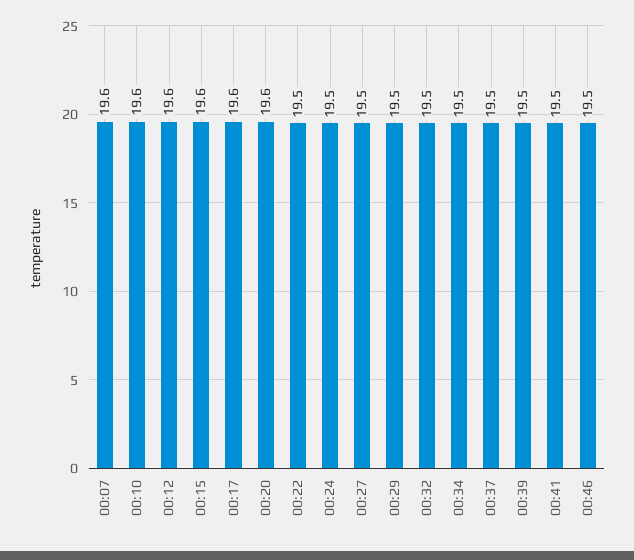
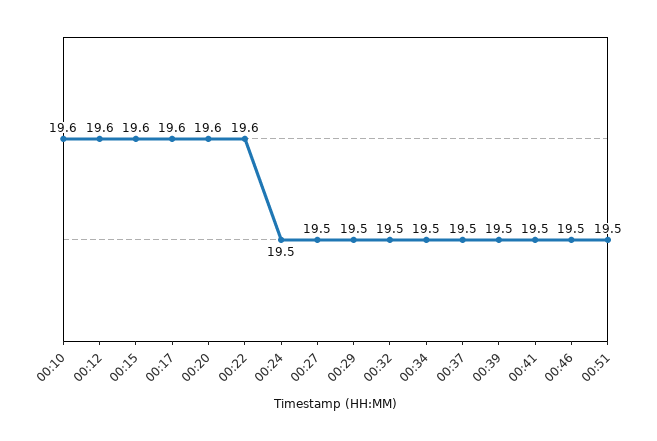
00:07: 19.6 -> none
00:22: 19.5 -> 19.6
00:51: none -> 19.5

